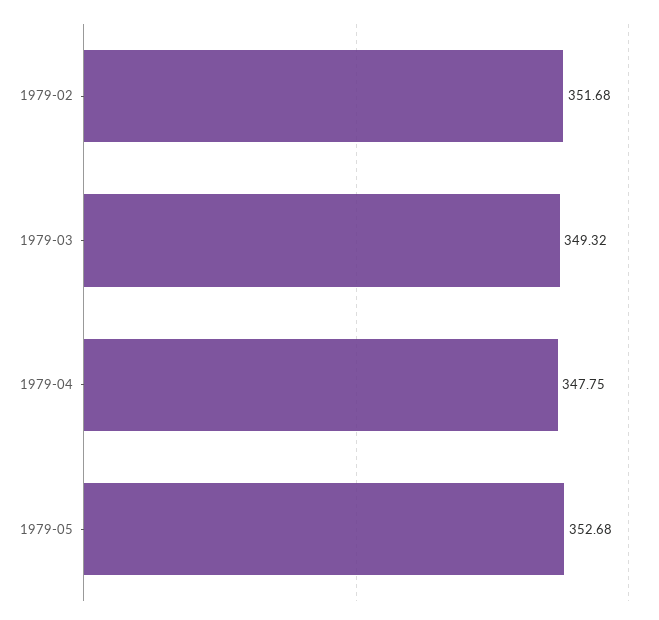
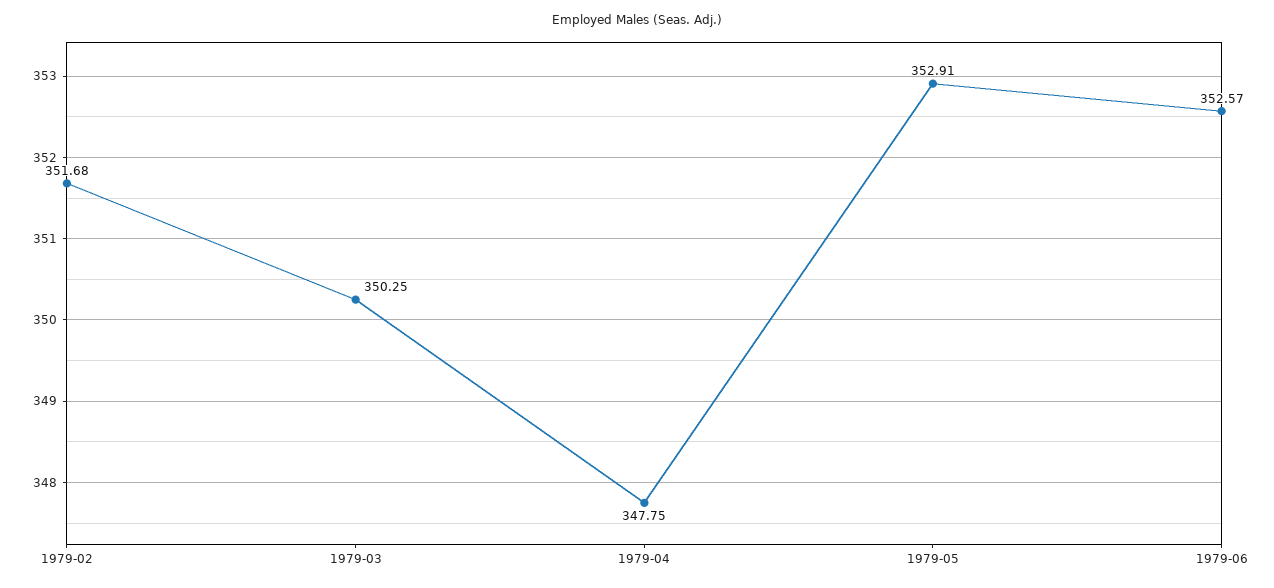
1979-03: 349.32 -> 350.25
1979-05: 352.68 -> 352.91
1979-06: none -> 352.57

